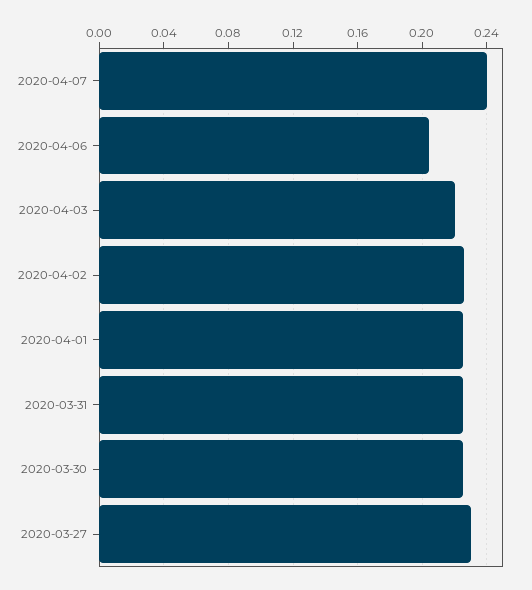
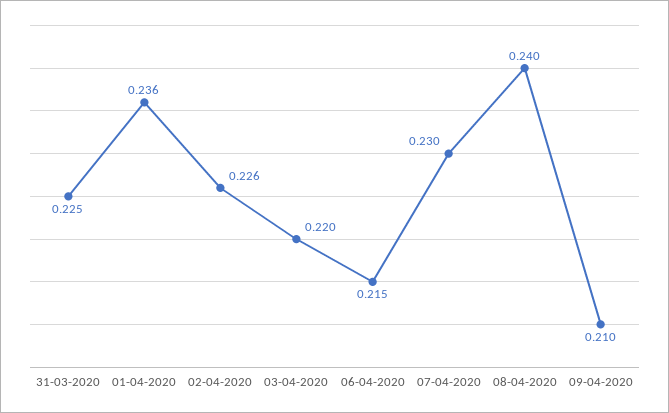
2020-04-07: 0.24 -> 0.23
2020-04-06: 0.205 -> 0.215
2020-04-01: 0.225 -> 0.236
2020-03-30: 0.225 -> none
2020-03-27: 0.23 -> none
08-04-2020: none -> 0.24
09-04-2020: none -> 0.21

